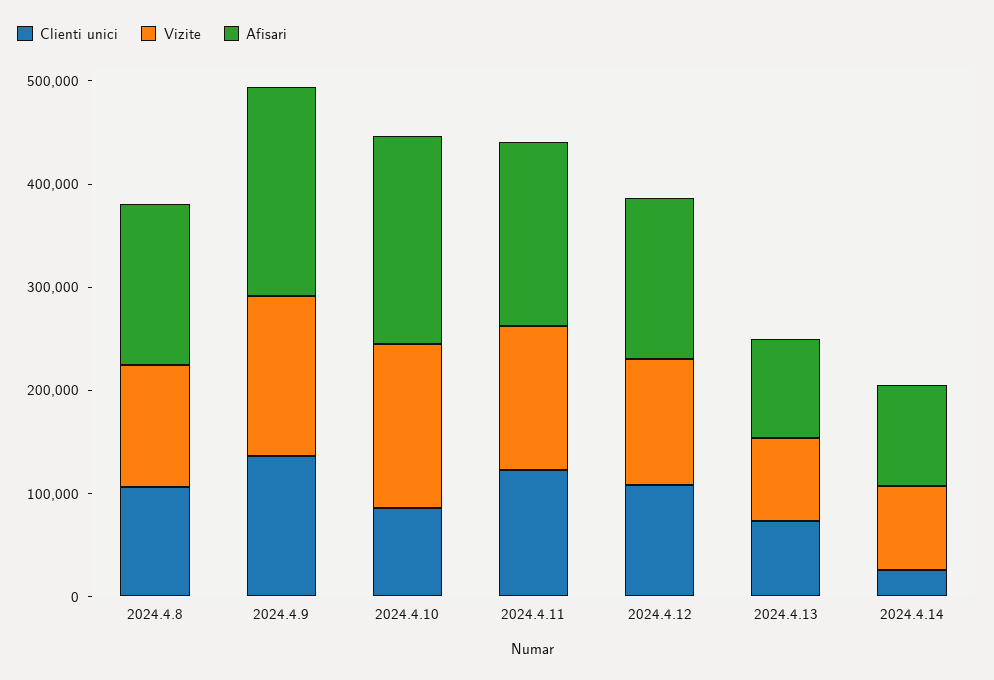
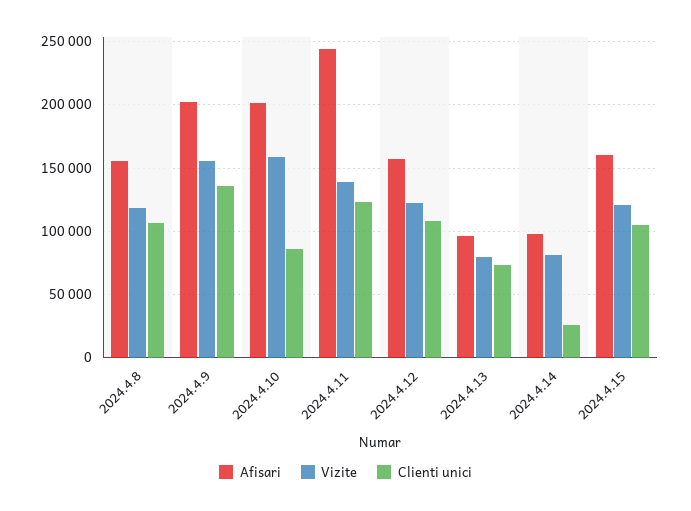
Afisari, 2024.4.11: 180000 -> 245000
Afisari, 2024.4.15: none -> 160000
Vizite, 2024.4.15: none -> 120000
Clienti unici, 2024.4.15: none -> 105000

